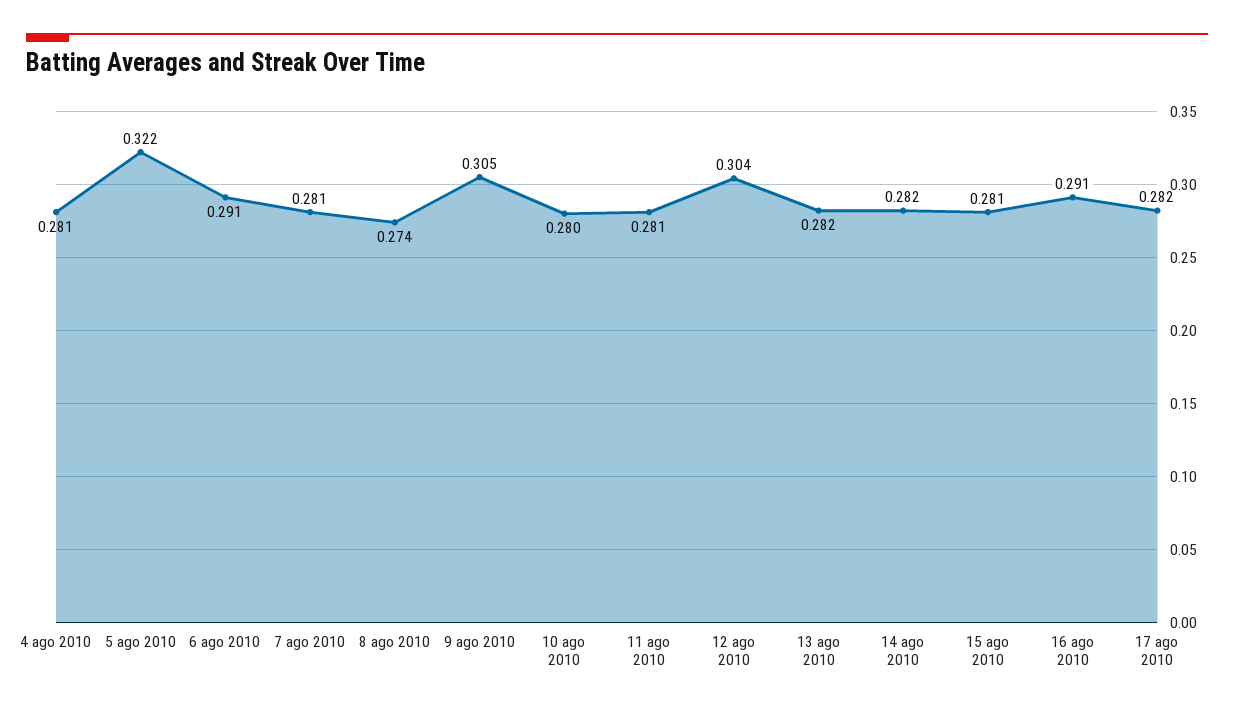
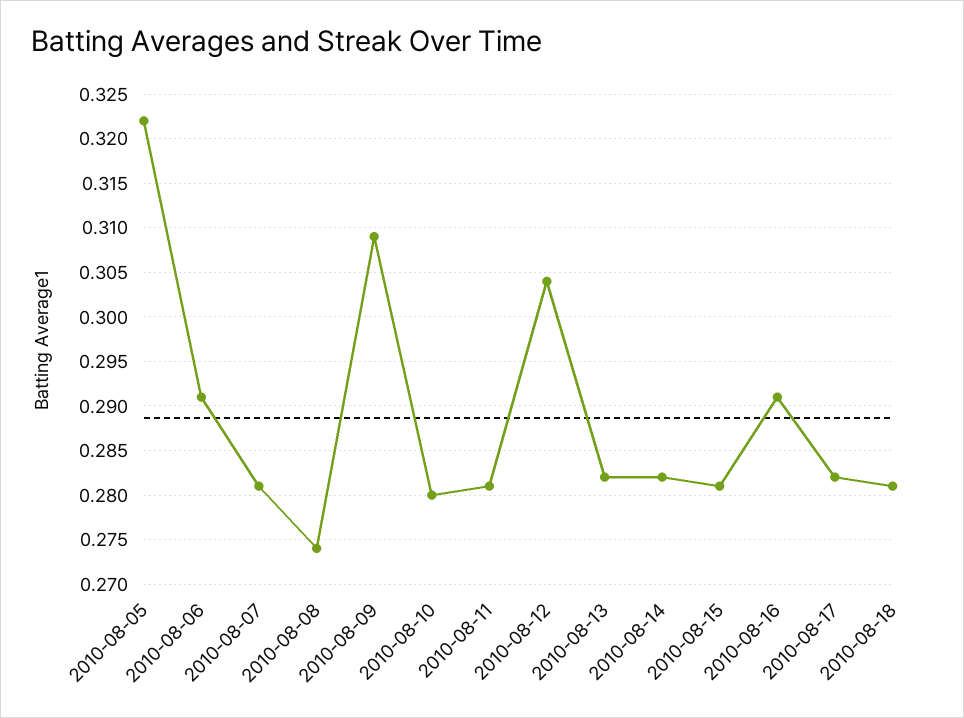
4 ago 2010: 0.281 -> none
9 ago 2010: 0.305 -> 0.309
2010-08-18: none -> 0.281

